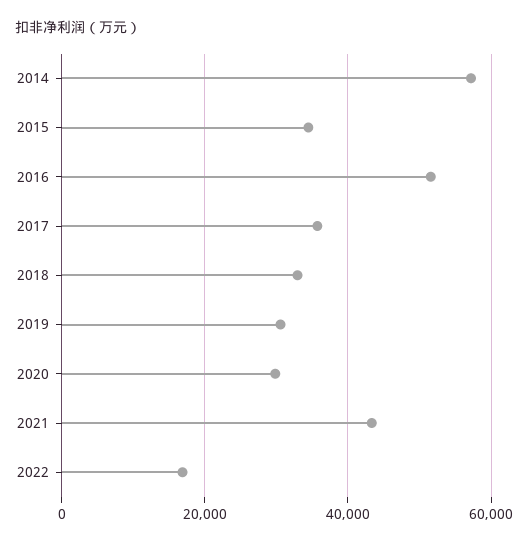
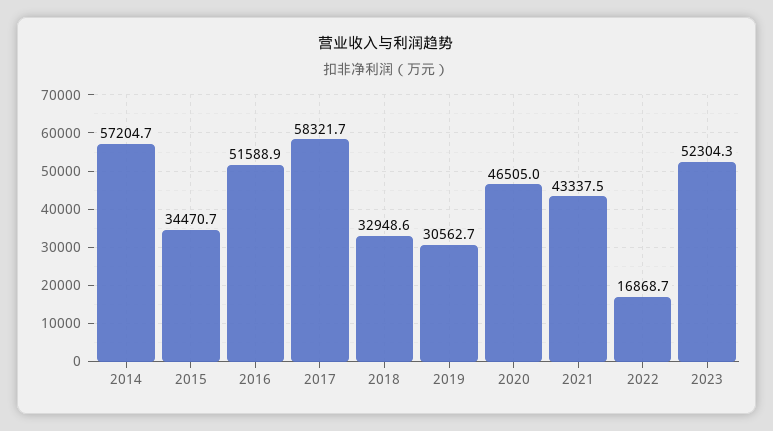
2017: 36000 -> 58321.7
2020: 30000 -> 46505
2023: none -> 52304.3

